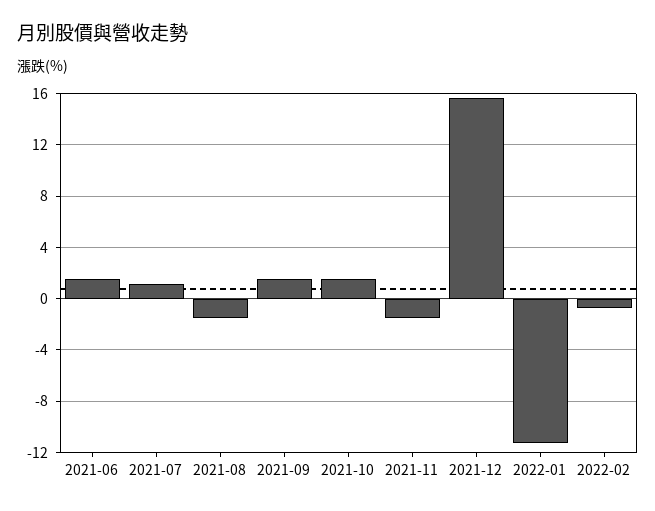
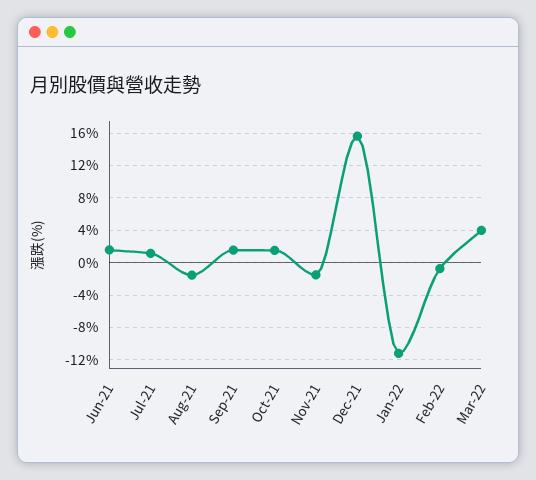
Mar-22: none -> 4

